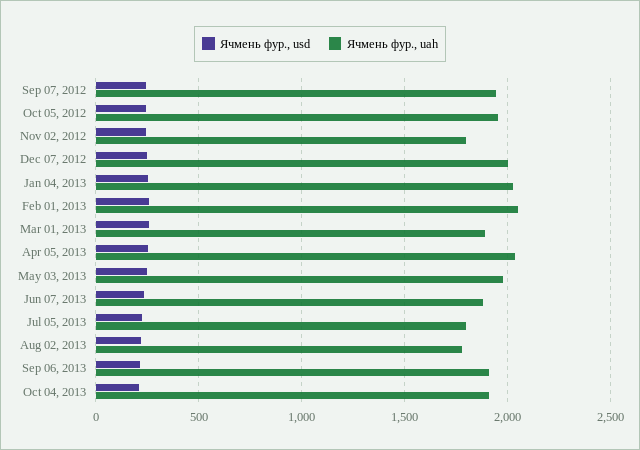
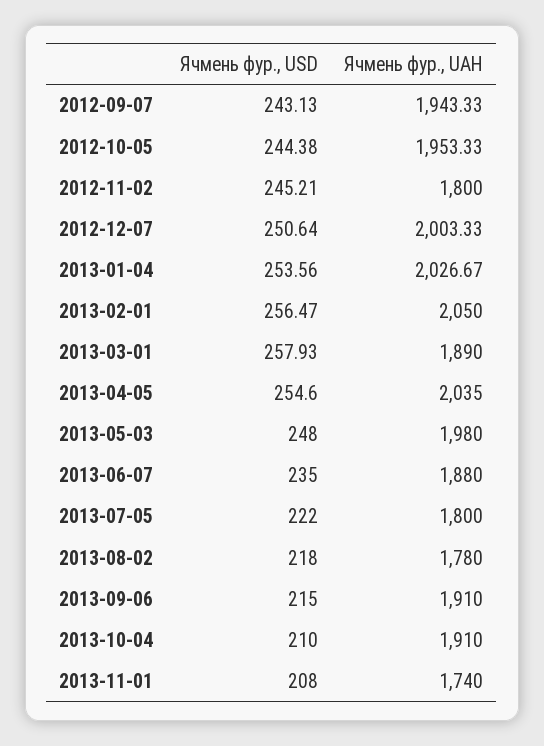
Ячмень фур., usd, 2013-11-01: none -> 208
Ячмень фур., uah, 2013-11-01: none -> 1740

